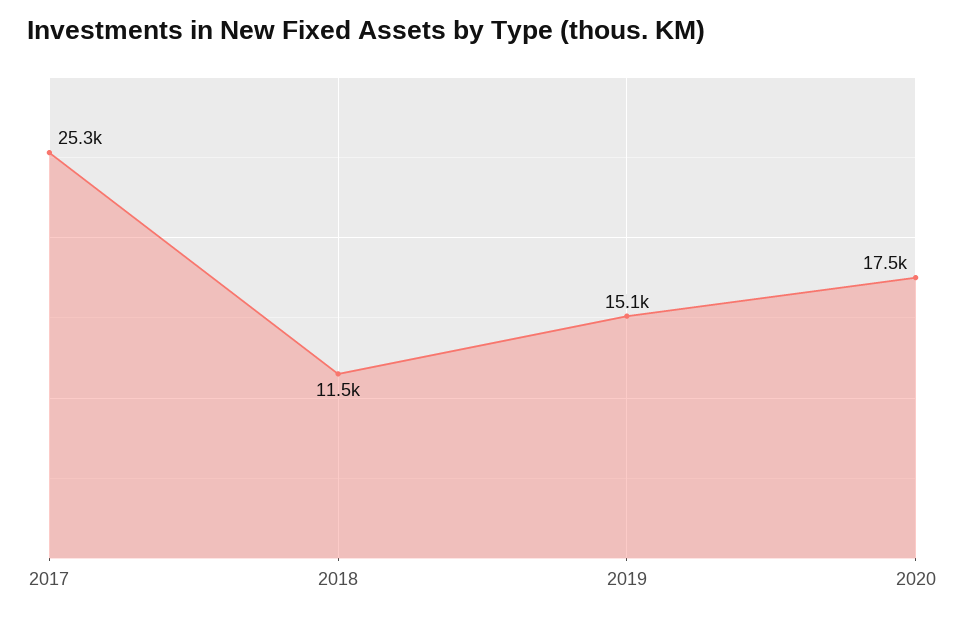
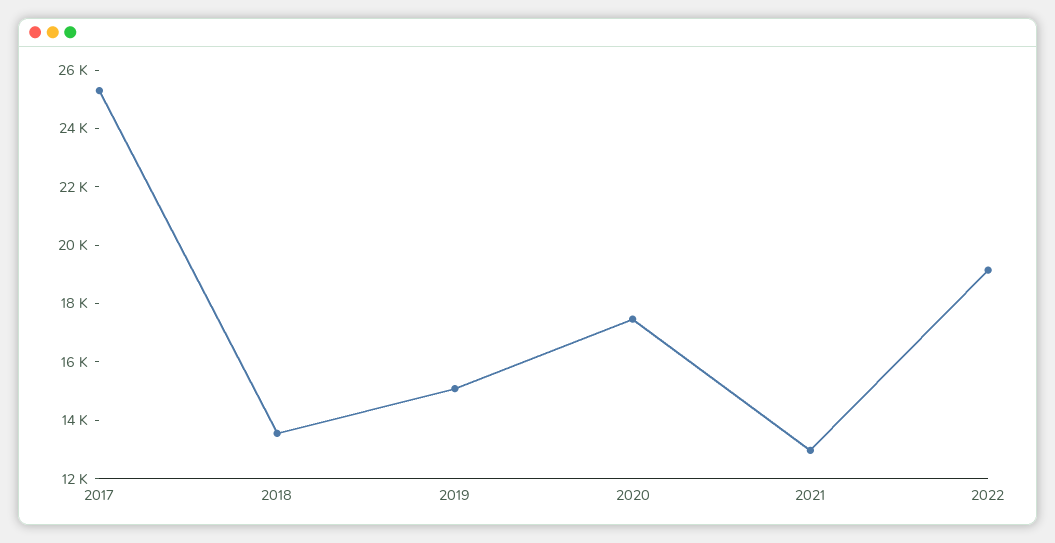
2018: 11500 -> 13500
2021: none -> 13000
2022: none -> 19000

